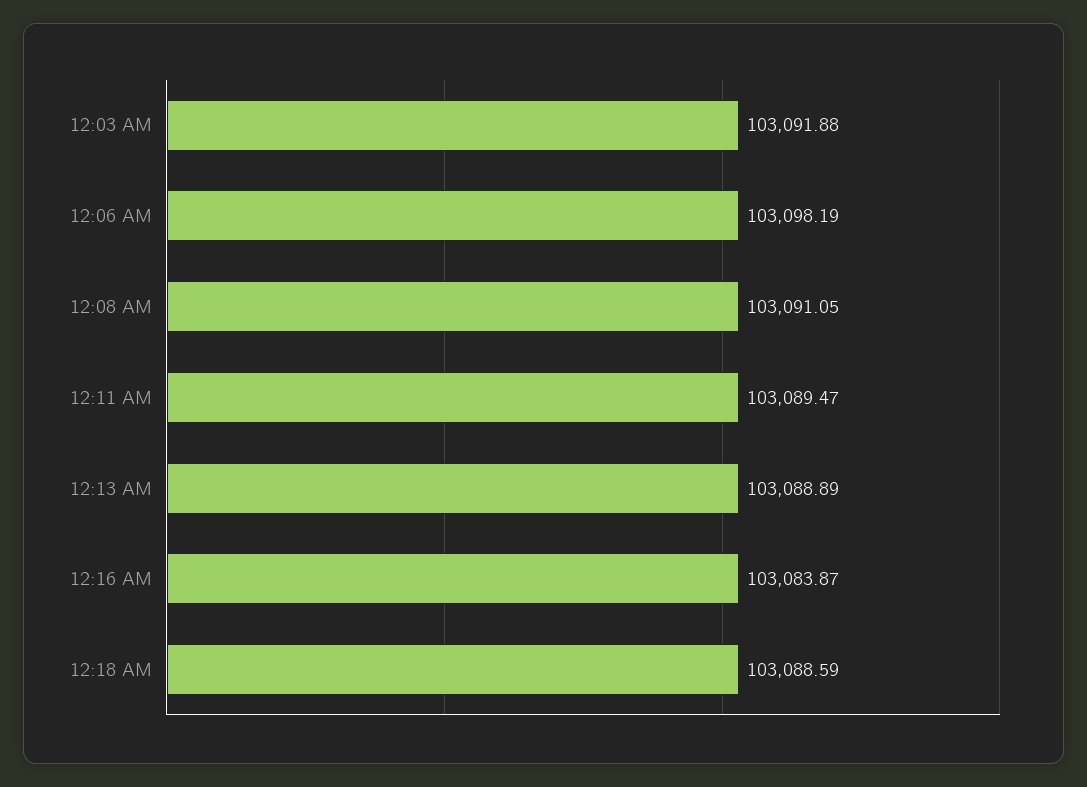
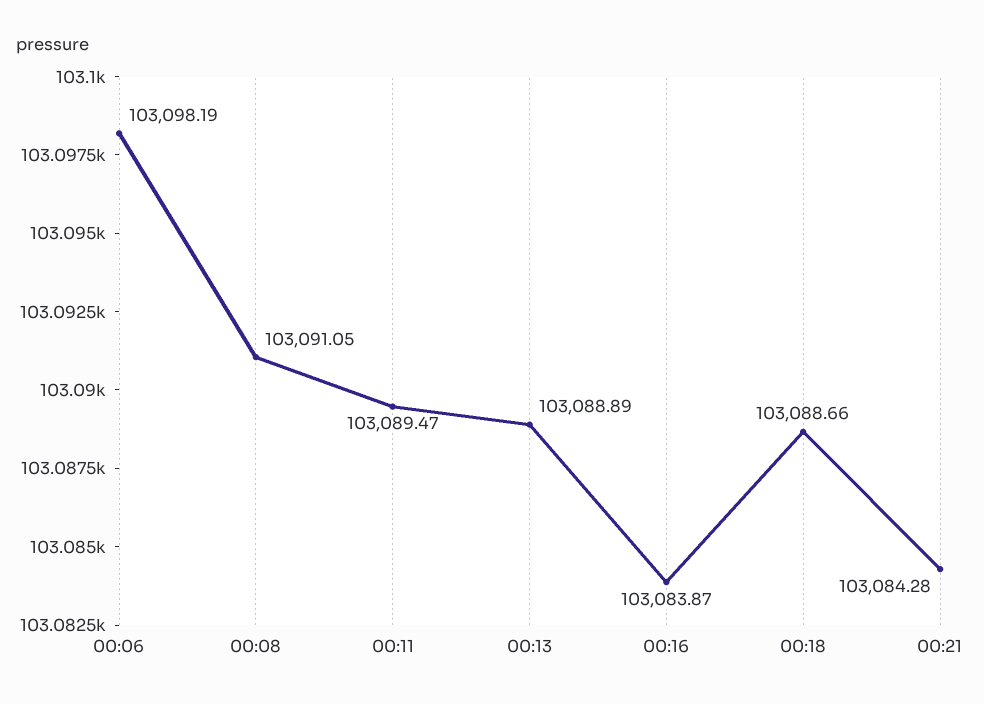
12:03 AM: 103091.88 -> none
12:18 AM: 103088.59 -> 103088.66
00:21: none -> 103084.28

